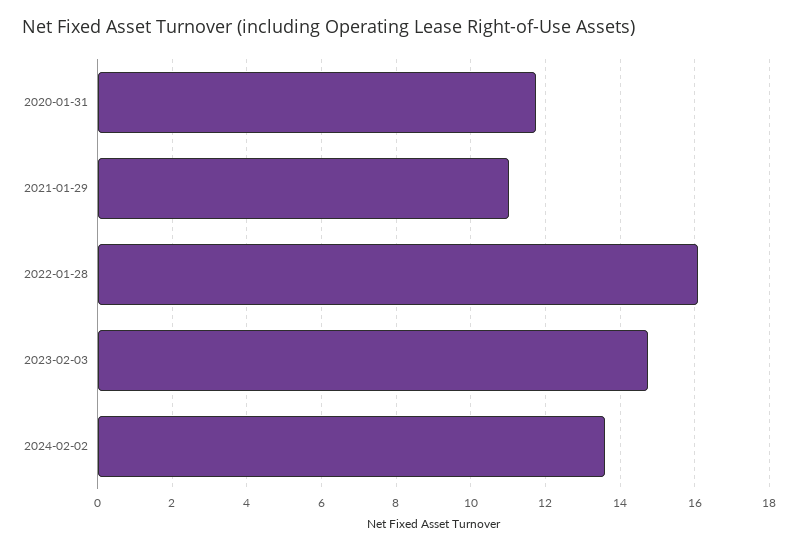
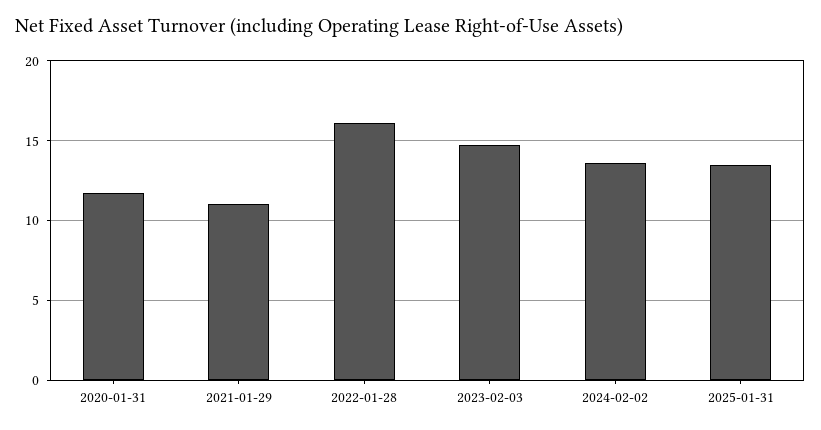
2025-01-31: none -> 13.5

